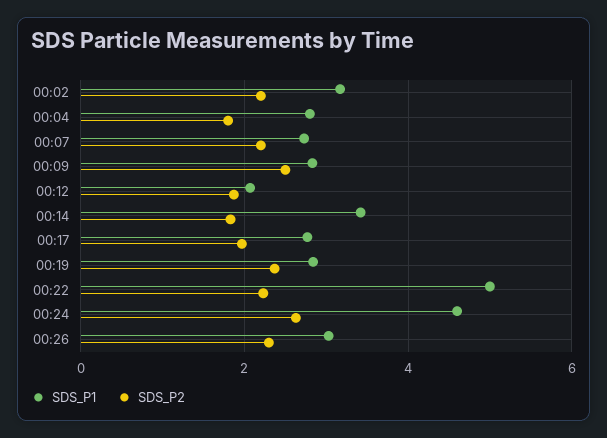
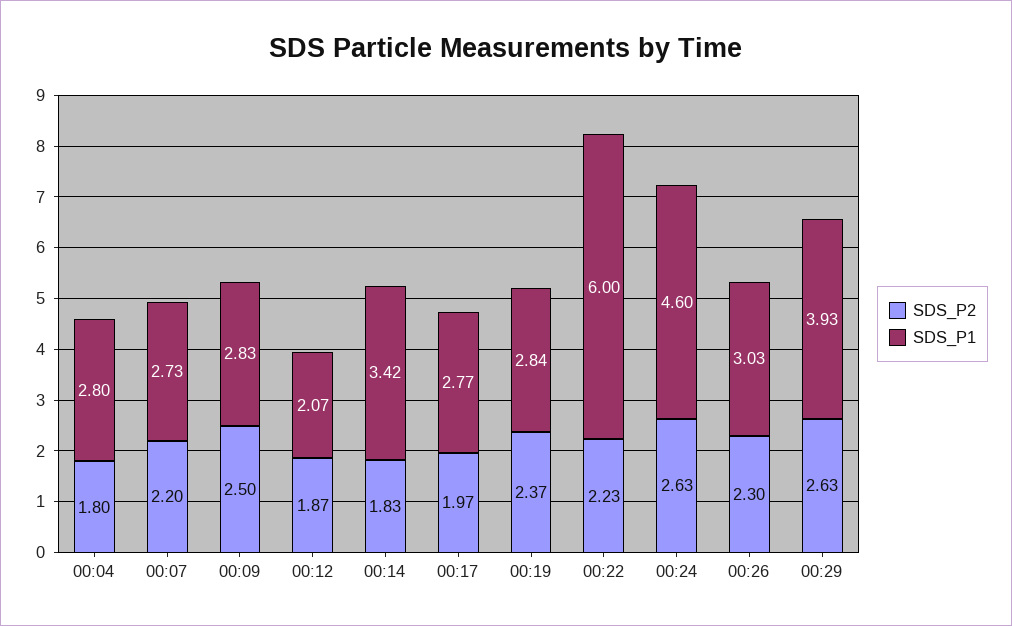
SDS_P1, 00:02: 3.2 -> none
SDS_P2, 00:02: 2.2 -> none
SDS_P1, 00:22: 5 -> 6
SDS_P2, 00:29: none -> 2.63
SDS_P1, 00:29: none -> 3.93

